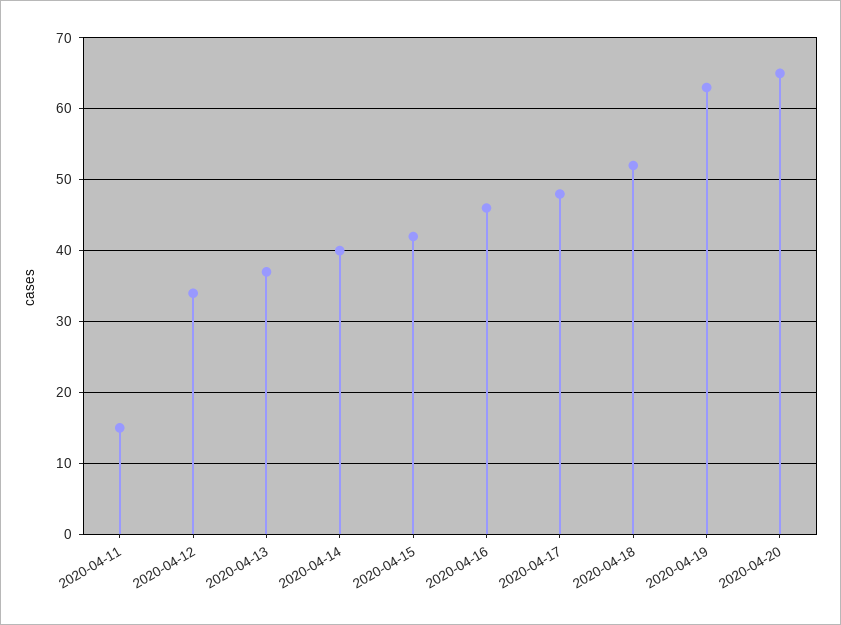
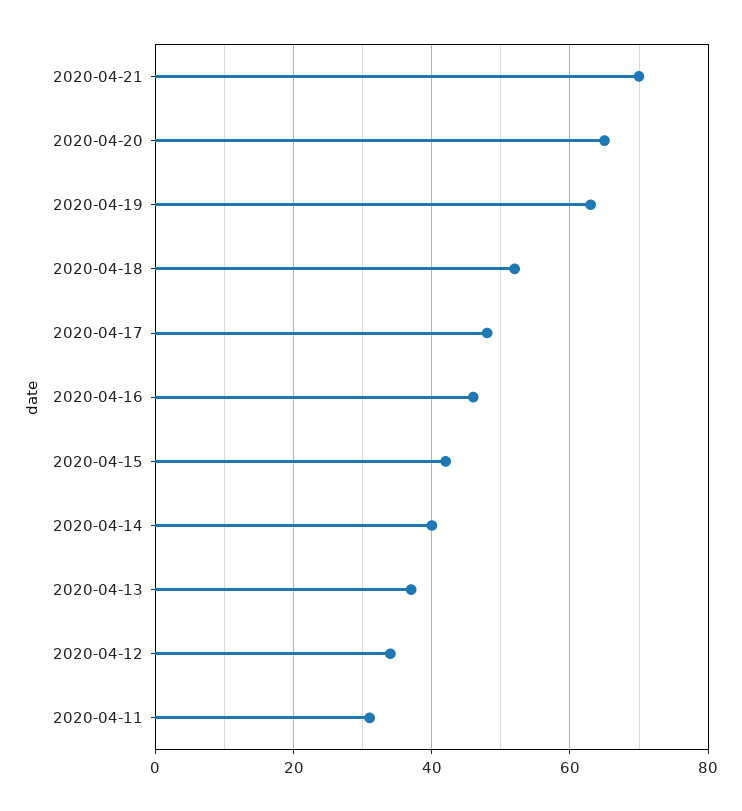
2020-04-11: 15 -> 30
2020-04-21: none -> 70

